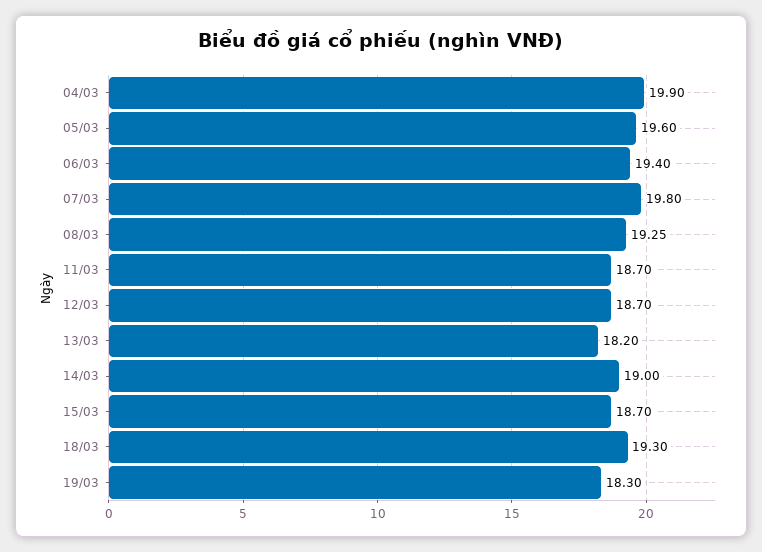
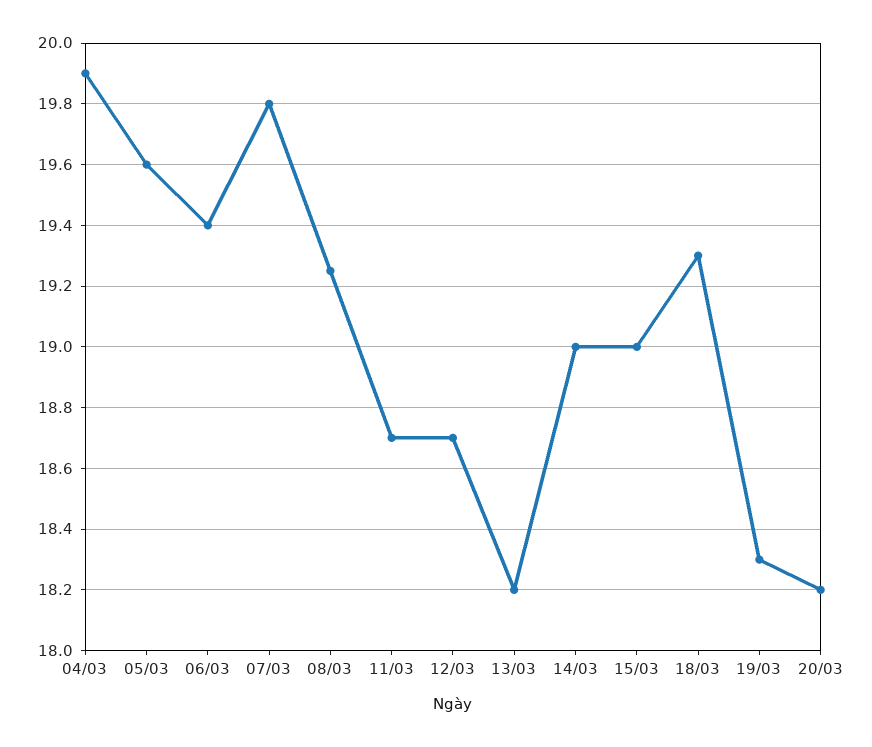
15/03: 18.7 -> 19
20/03: none -> 18.2

